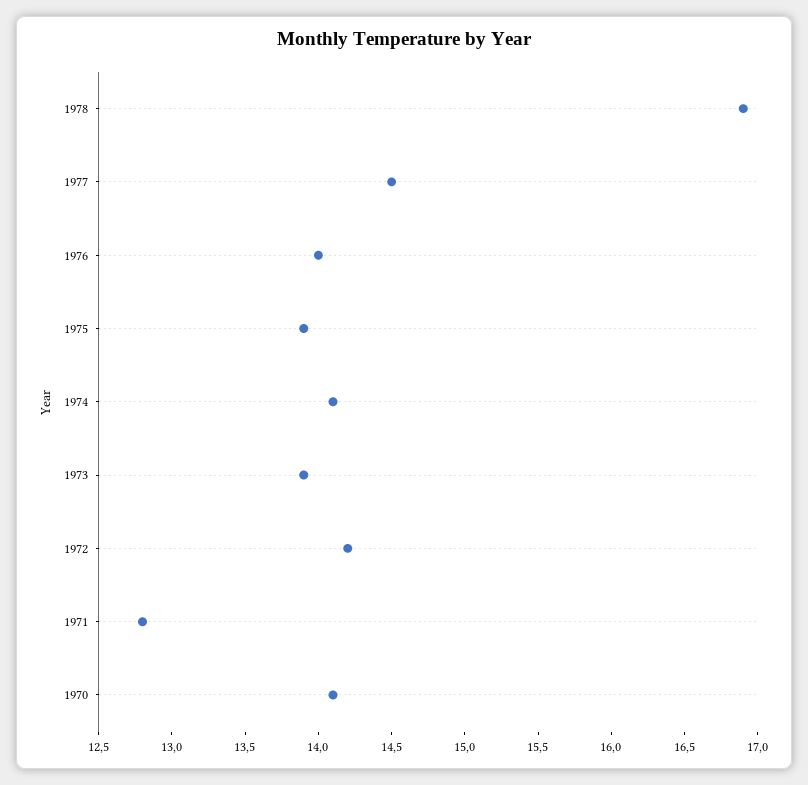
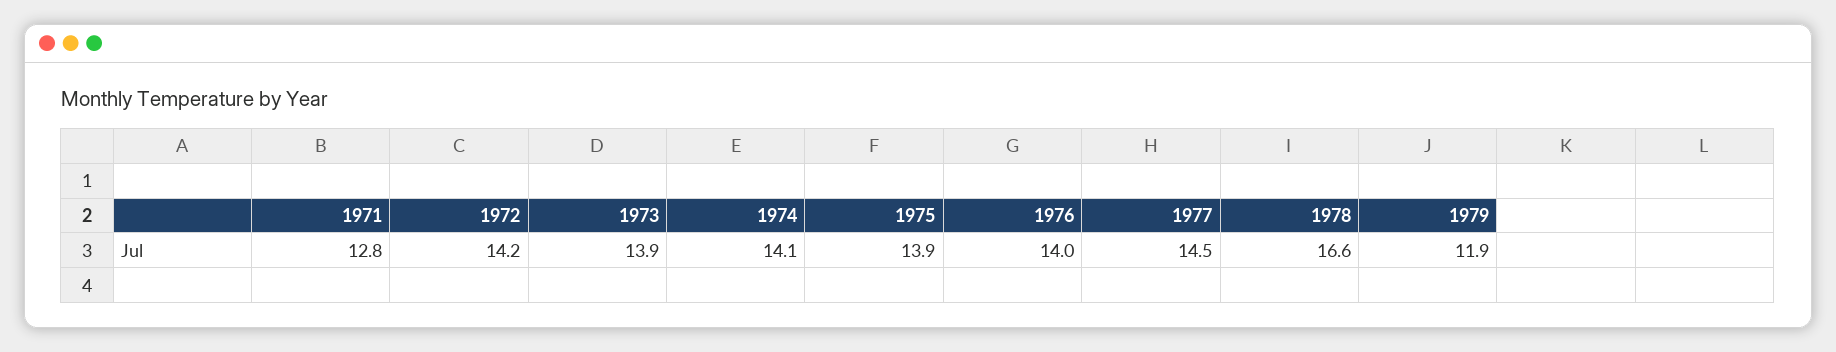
1978: 16.9 -> 16.6
1970: 14.1 -> none
1979: none -> 11.9

